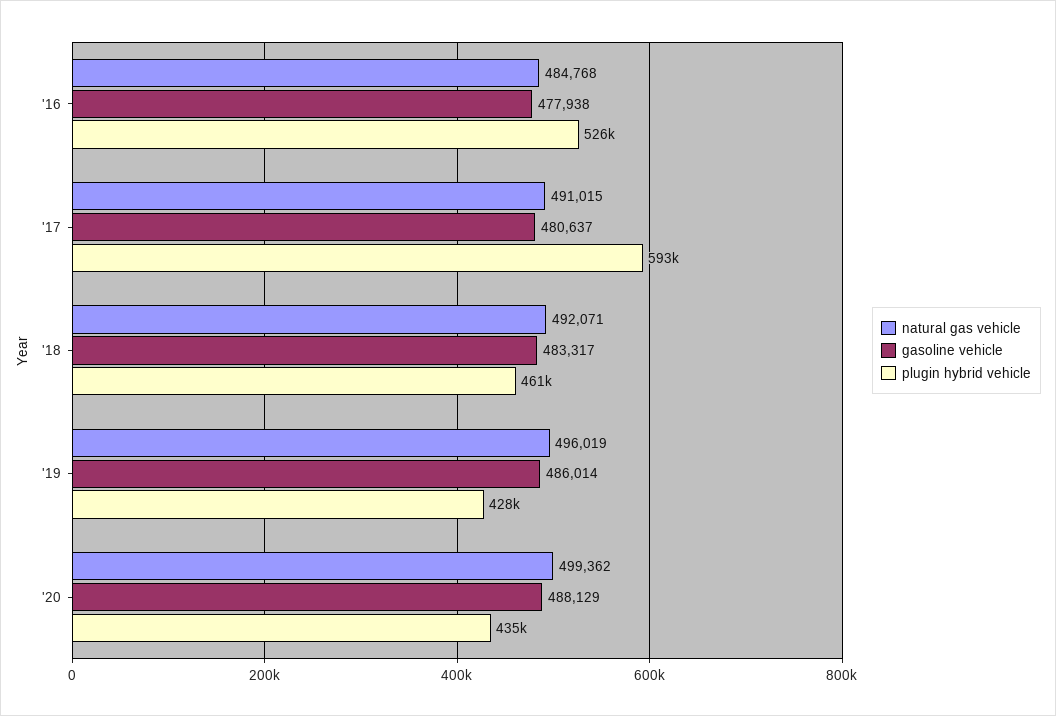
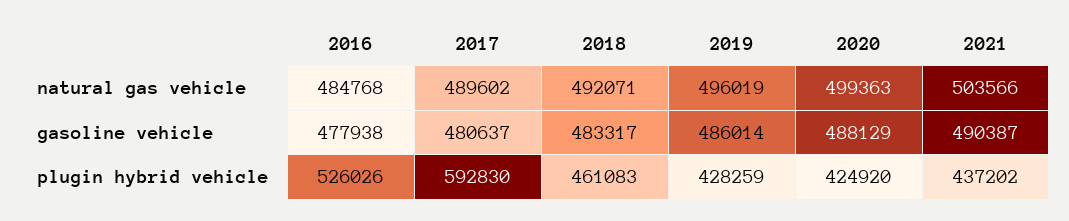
natural gas vehicle, '17: 491015 -> 489602
natural gas vehicle, '20: 499362 -> 499363
plugin hybrid vehicle, '20: 435000 -> 424920
natural gas vehicle, 2021: none -> 503566
gasoline vehicle, 2021: none -> 490387
plugin hybrid vehicle, 2021: none -> 437202

